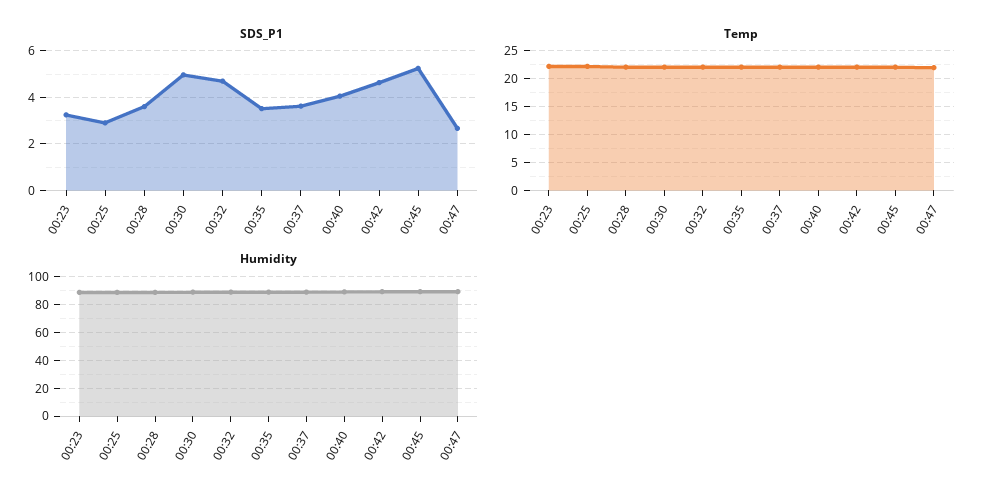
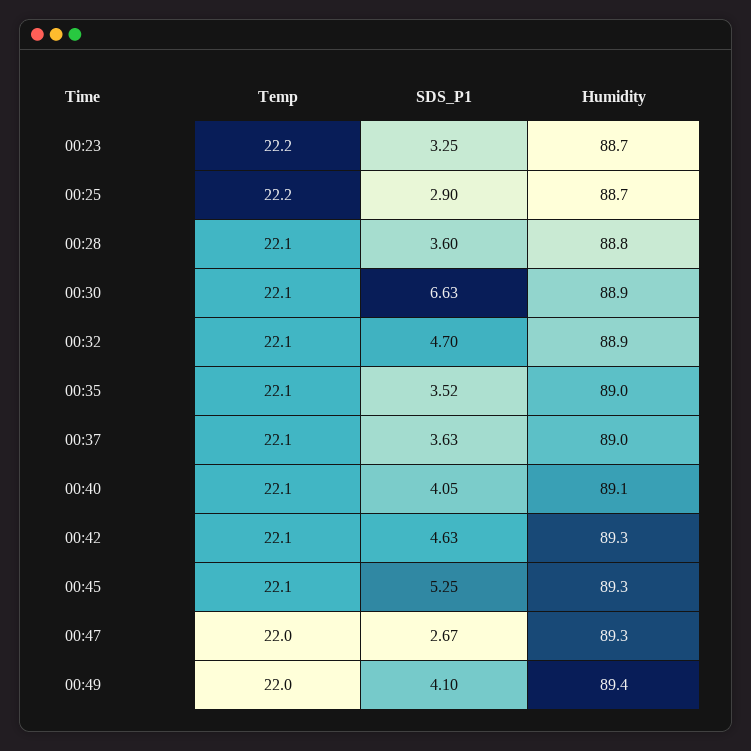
SDS_P1, 00:30: 5 -> 6.63
Temp, 00:49: none -> 22
SDS_P1, 00:49: none -> 4.1
Humidity, 00:49: none -> 89.4

